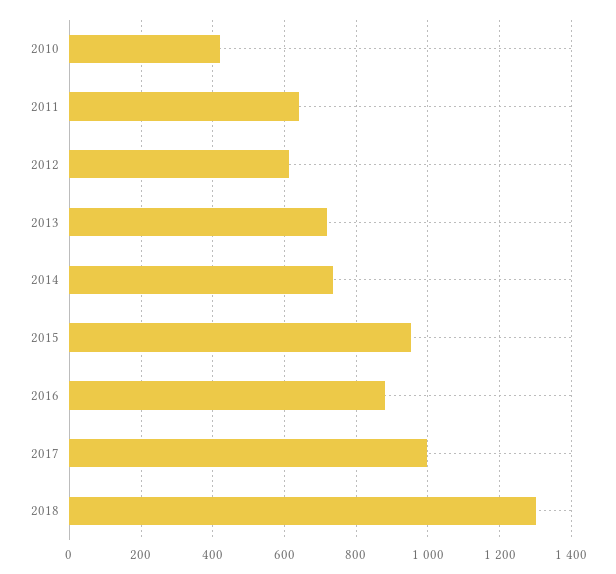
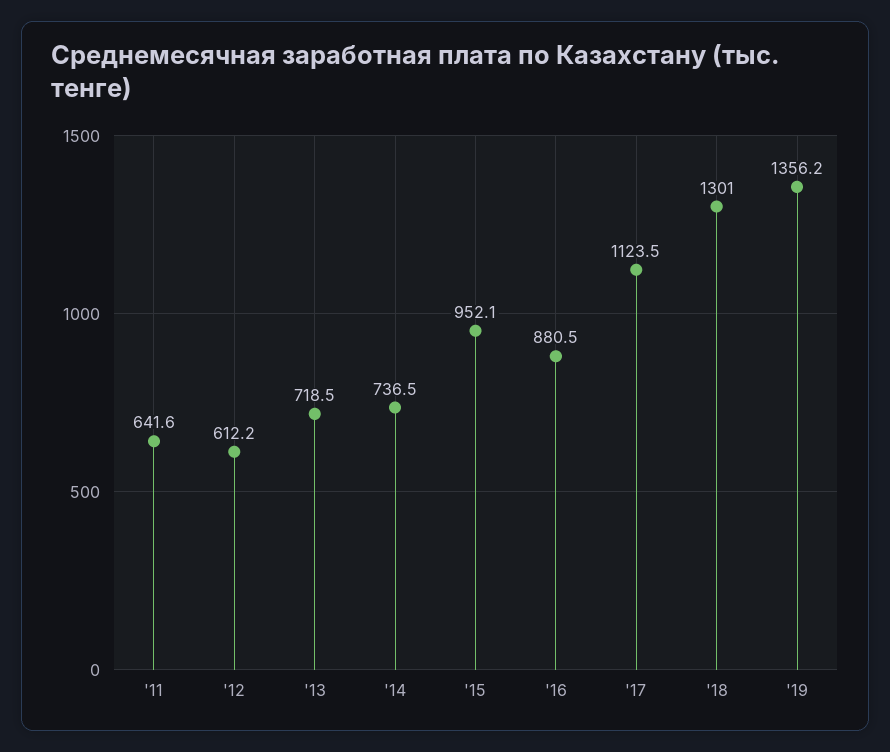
2010: 420 -> none
2017: 1000 -> 1123.5
'19: none -> 1356.2

